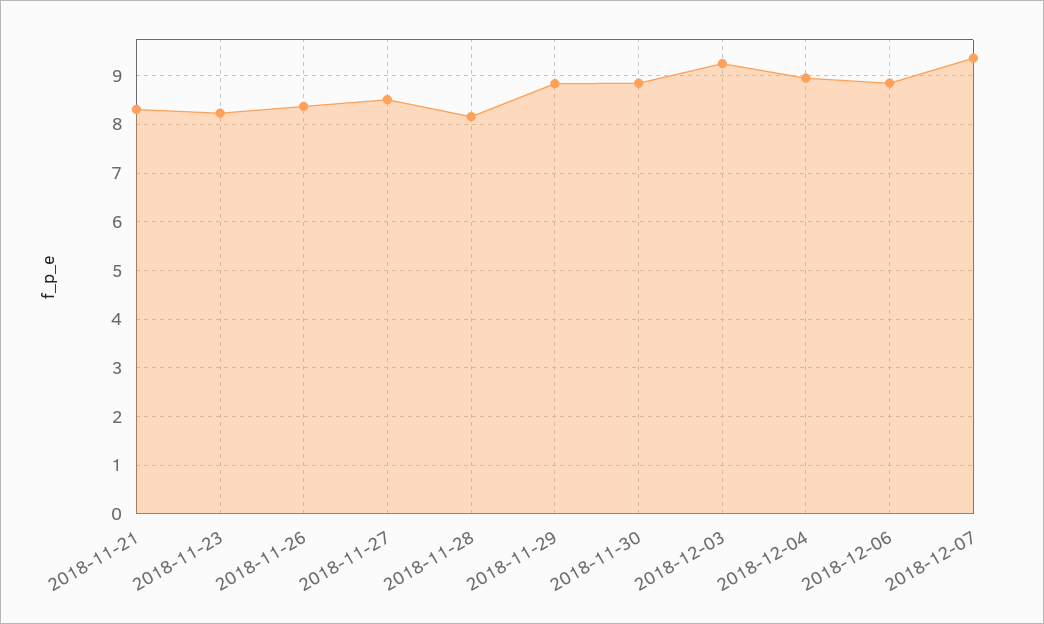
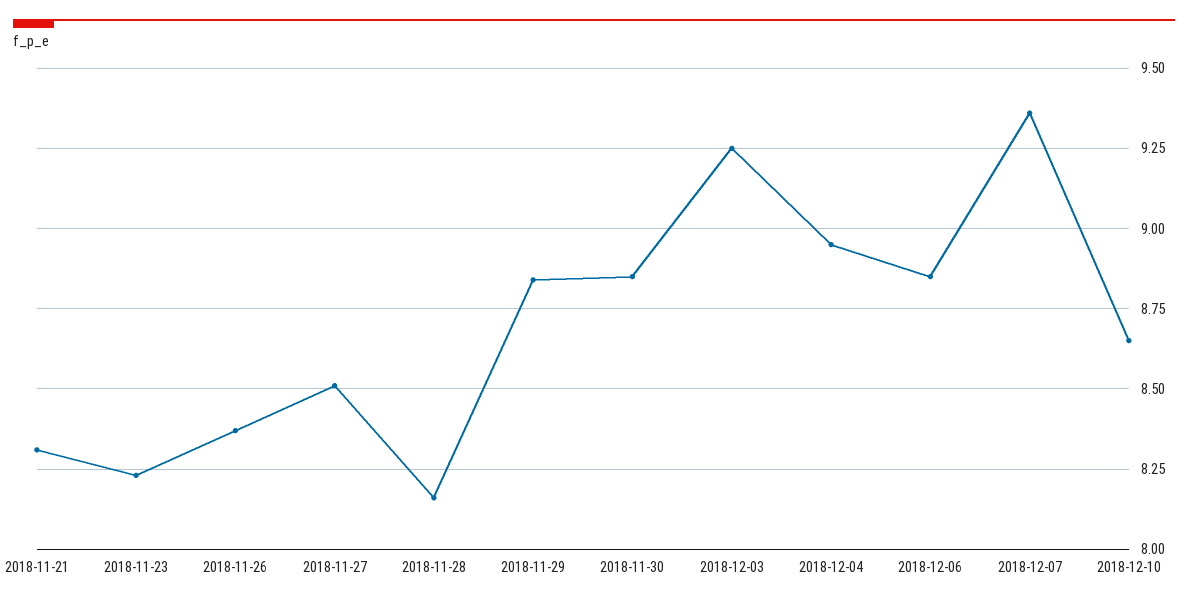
2018-12-10: none -> 8.65

